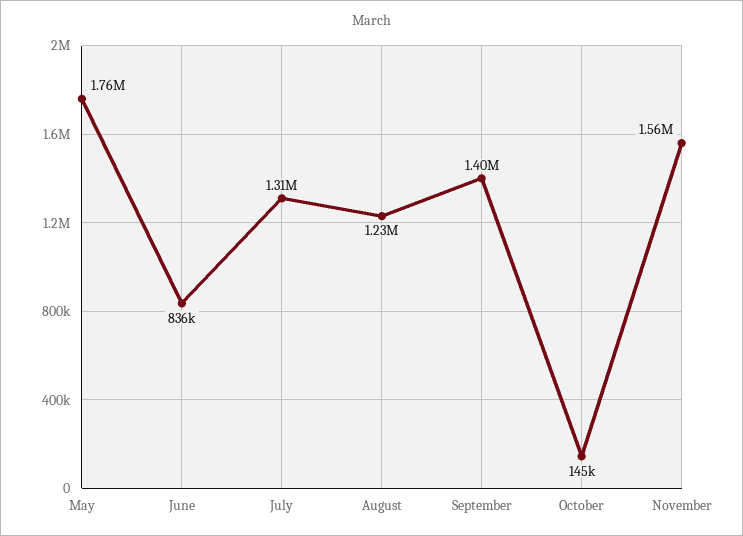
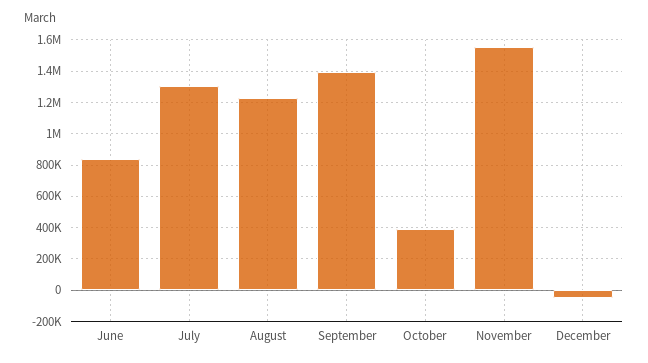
May: 1760000 -> none
October: 145000 -> 400000
December: none -> -50000

